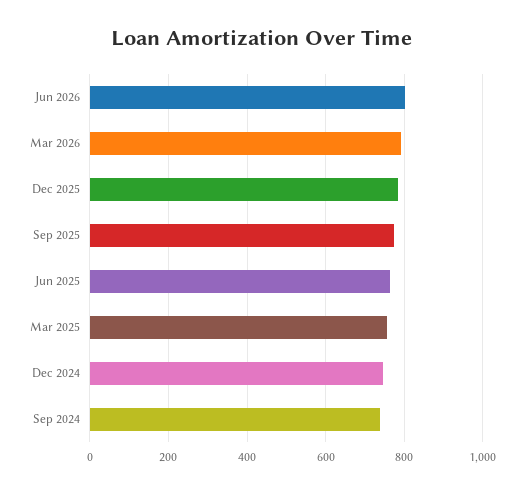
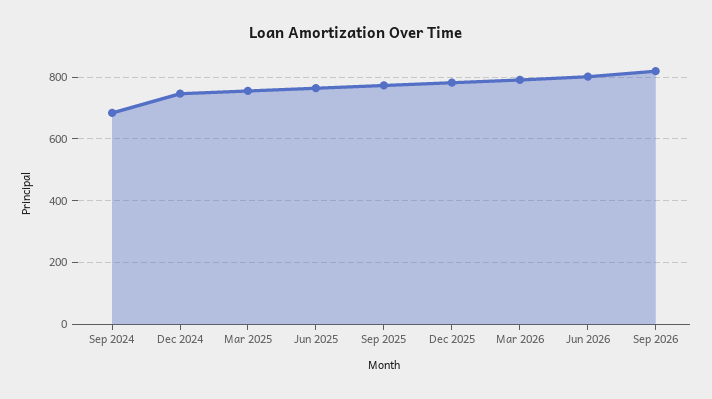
Sep 2024: 740 -> 680
Sep 2026: none -> 820

